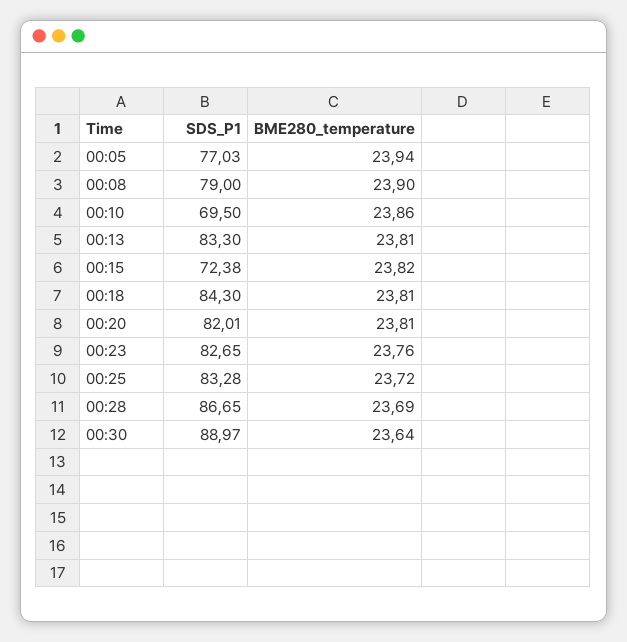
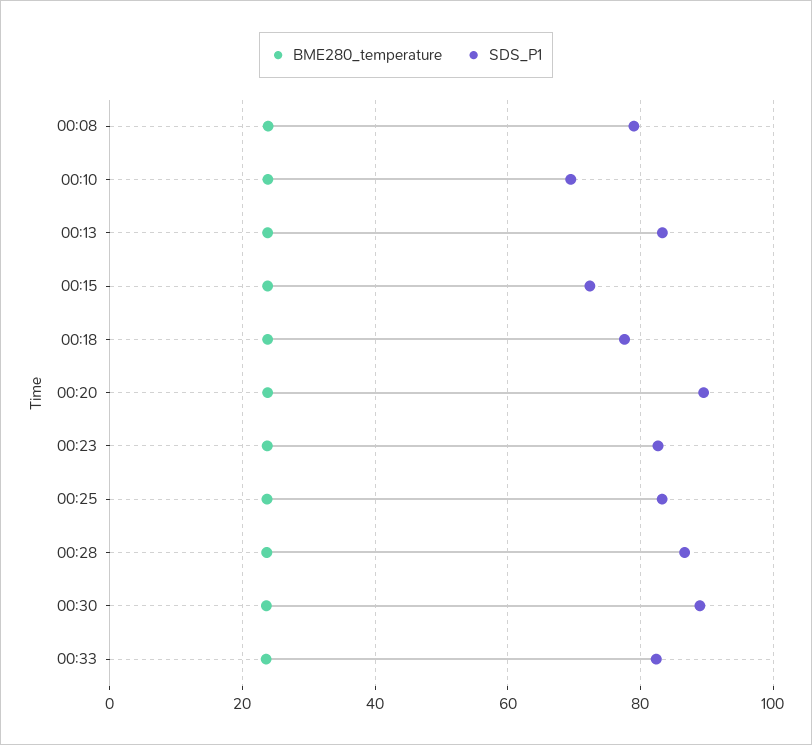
SDS_P1, 00:05: 77.03 -> none
BME280_temperature, 00:05: 23.94 -> none
SDS_P1, 00:18: 84.3 -> 78
SDS_P1, 00:20: 82.01 -> 90
BME280_temperature, 00:33: none -> 24
SDS_P1, 00:33: none -> 82

